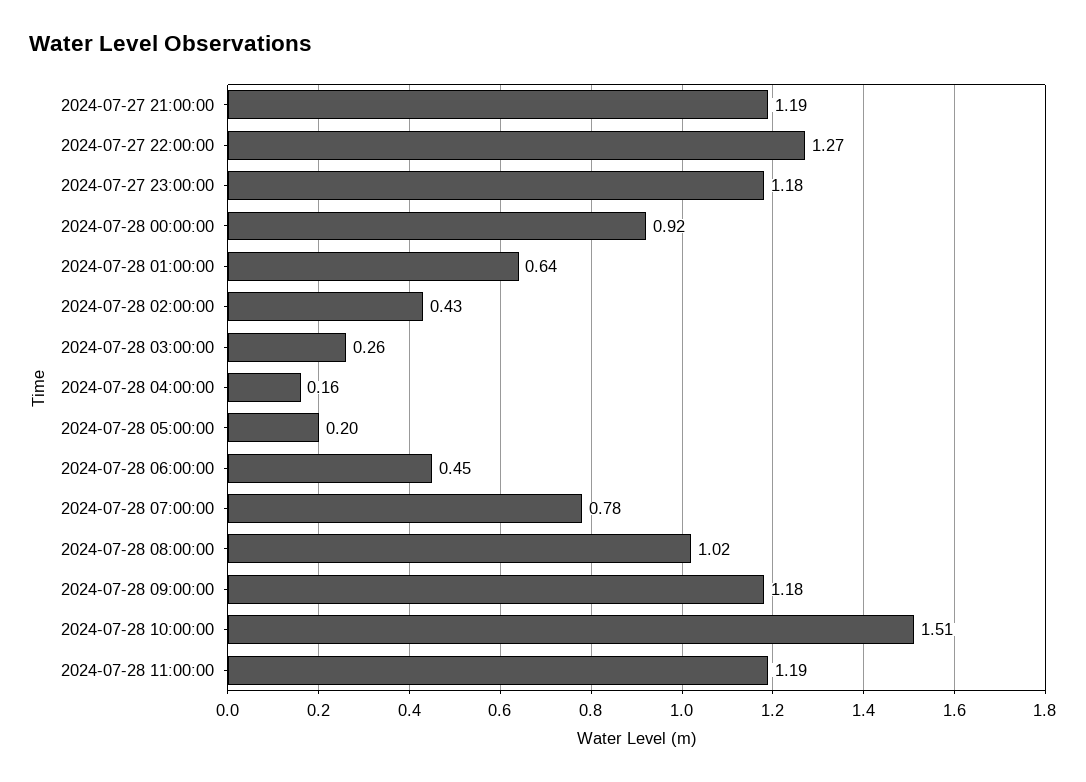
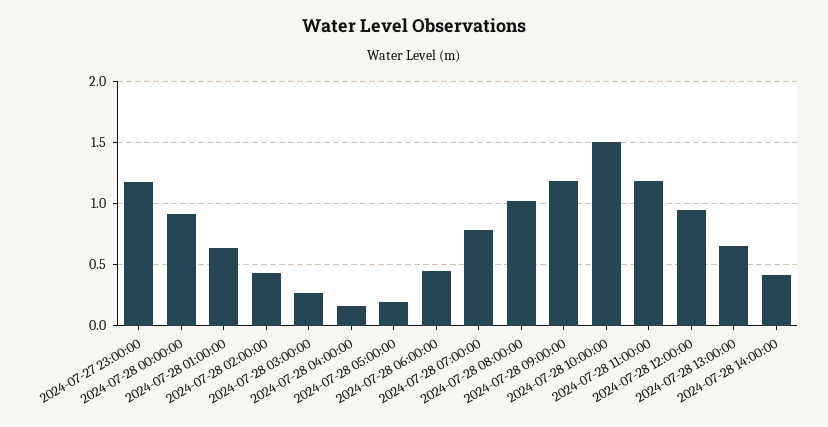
2024-07-27 21:00:00: 1.19 -> none
2024-07-27 22:00:00: 1.27 -> none
2024-07-28 12:00:00: none -> 0.95
2024-07-28 13:00:00: none -> 0.65
2024-07-28 14:00:00: none -> 0.4

